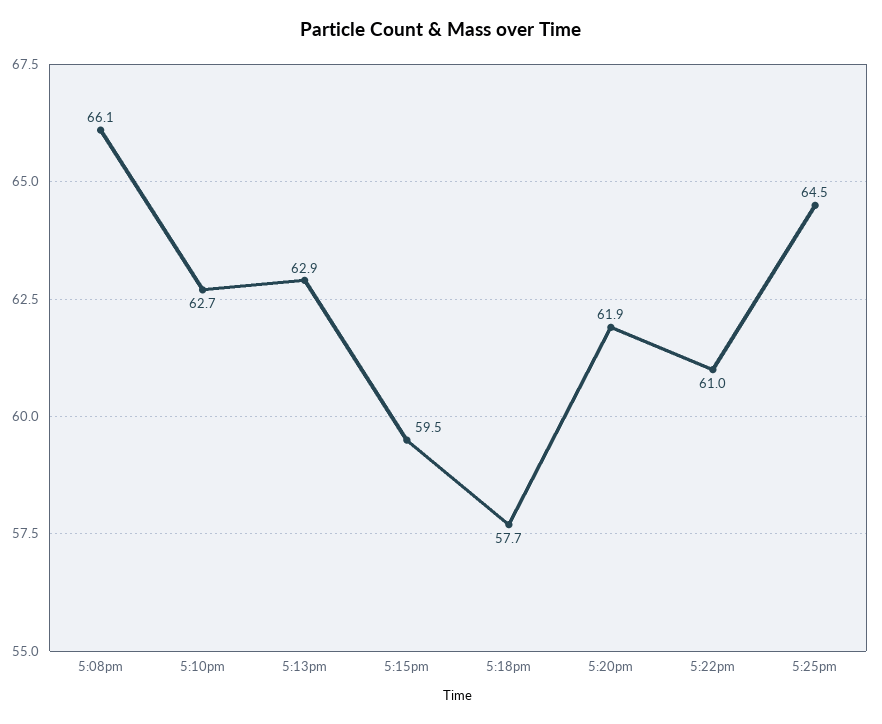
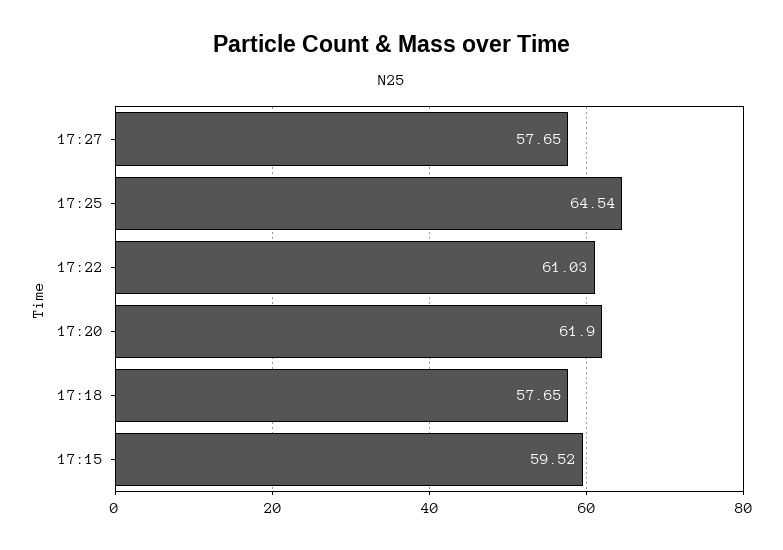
5:08pm: 66.1 -> none
5:10pm: 62.7 -> none
5:13pm: 62.9 -> none
17:27: none -> 57.65

